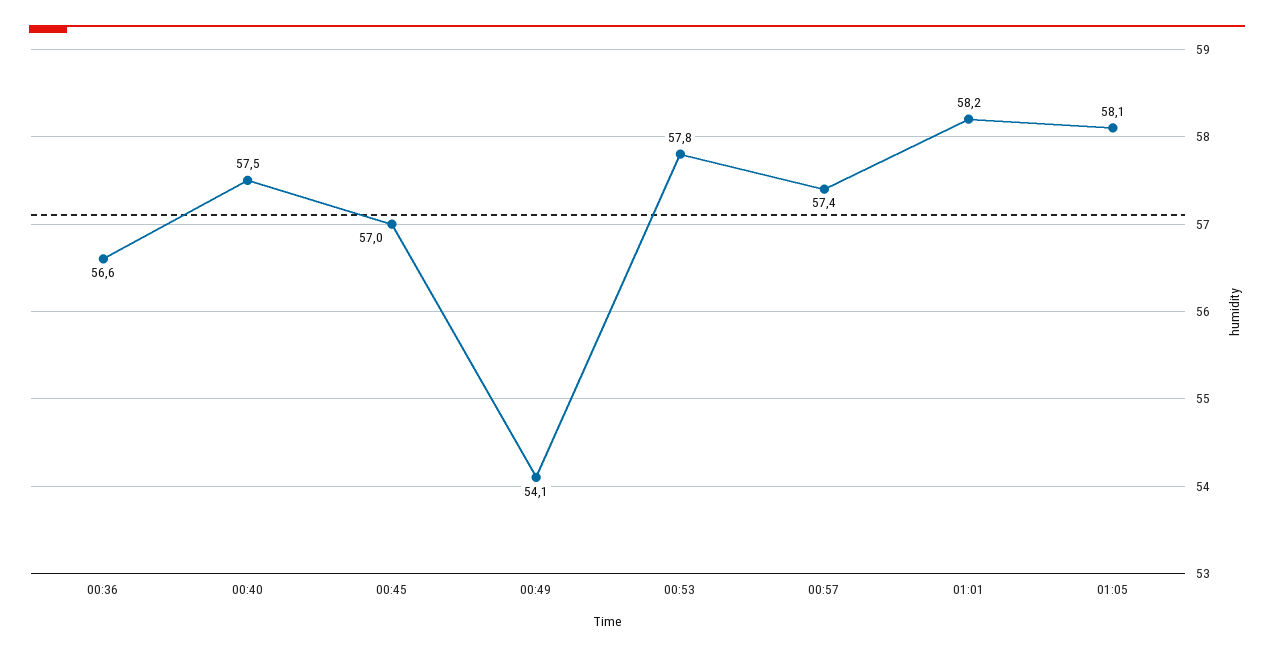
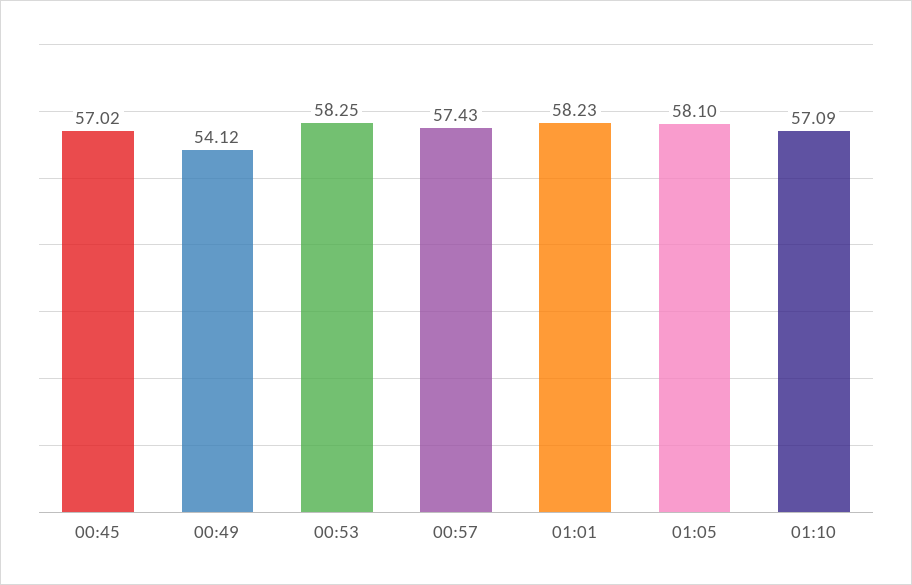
00:36: 56.6 -> none
00:40: 57.5 -> none
00:53: 57.8 -> 58.25
01:10: none -> 57.09

